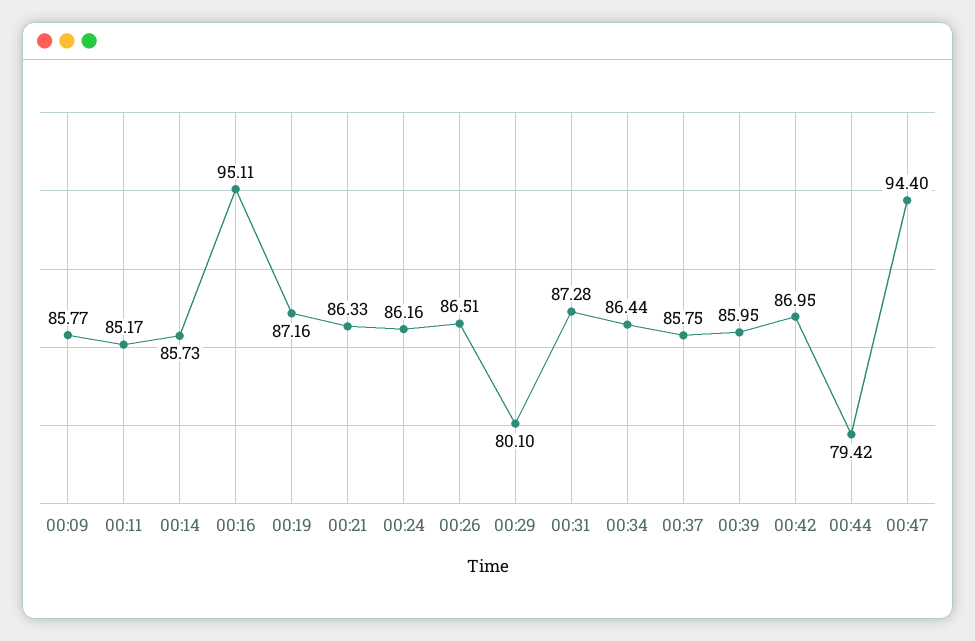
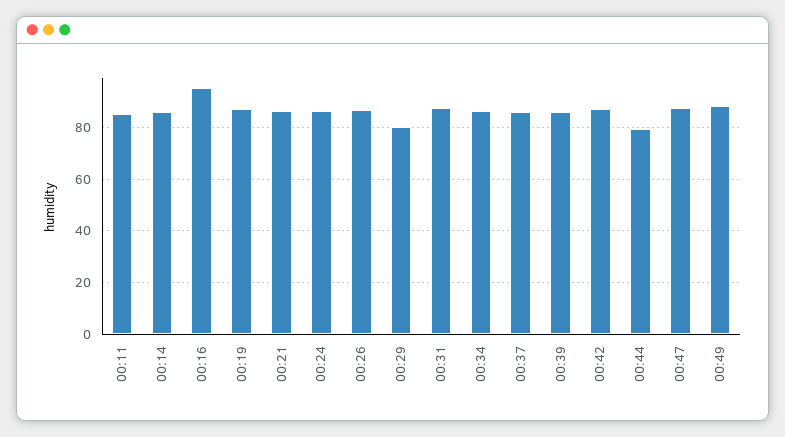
00:09: 85.77 -> none
00:47: 94.4 -> 87.5
00:49: none -> 87.5

